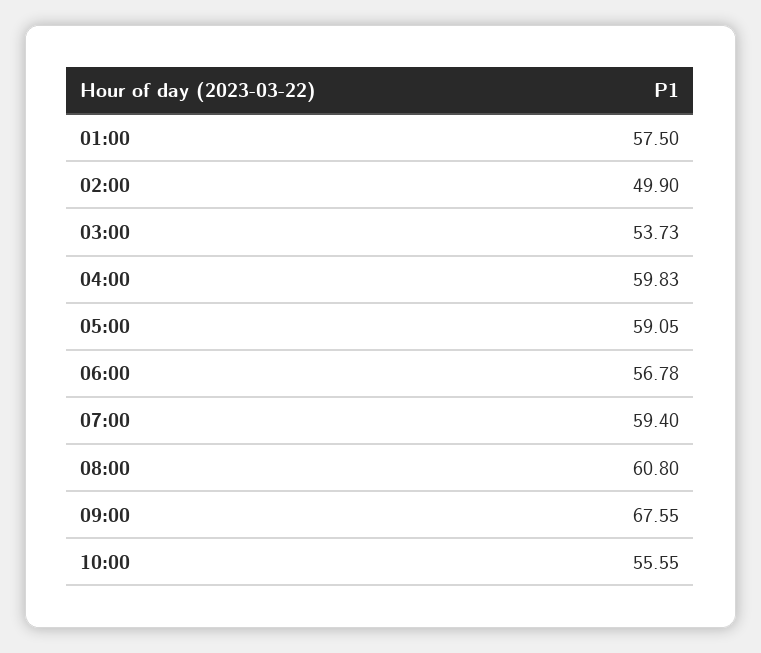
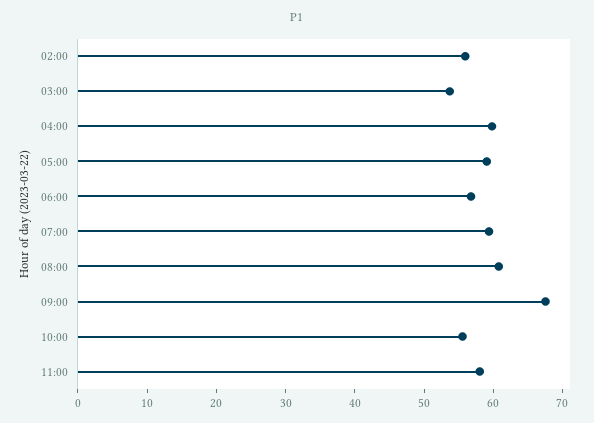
01:00: 57.5 -> none
02:00: 49.9 -> 56
11:00: none -> 58

